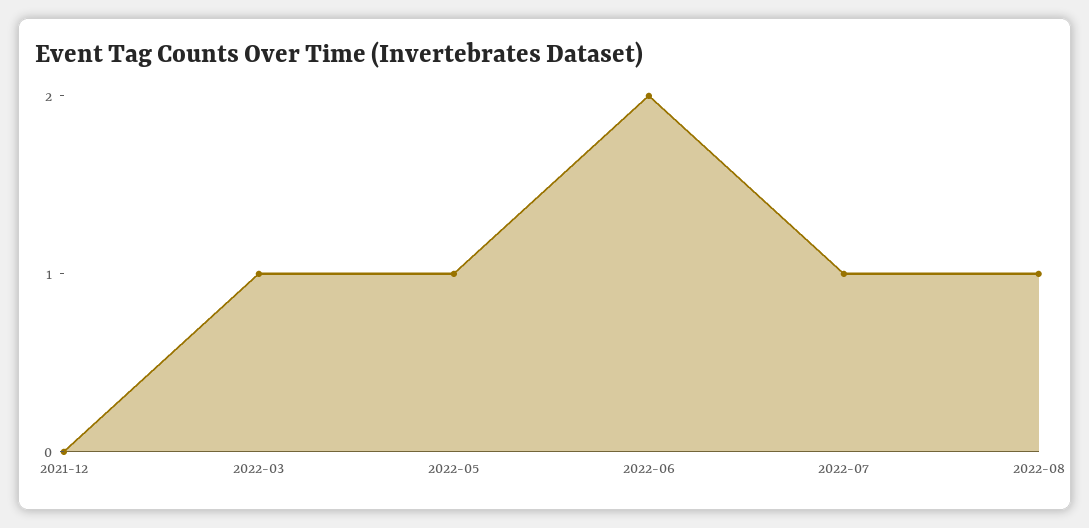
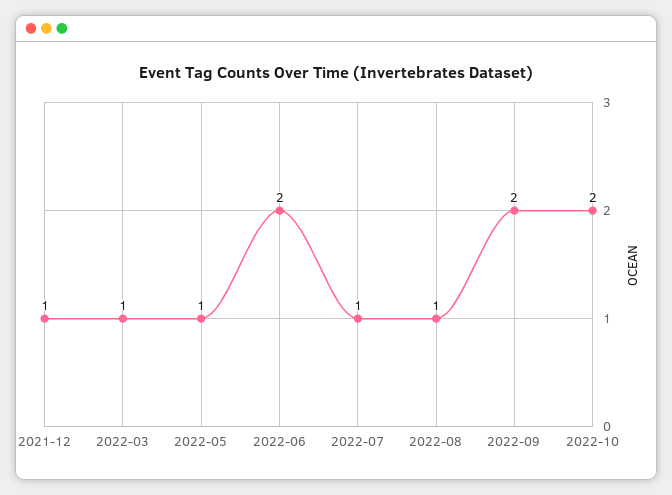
2021-12: 0 -> 1
2022-09: none -> 2
2022-10: none -> 2

